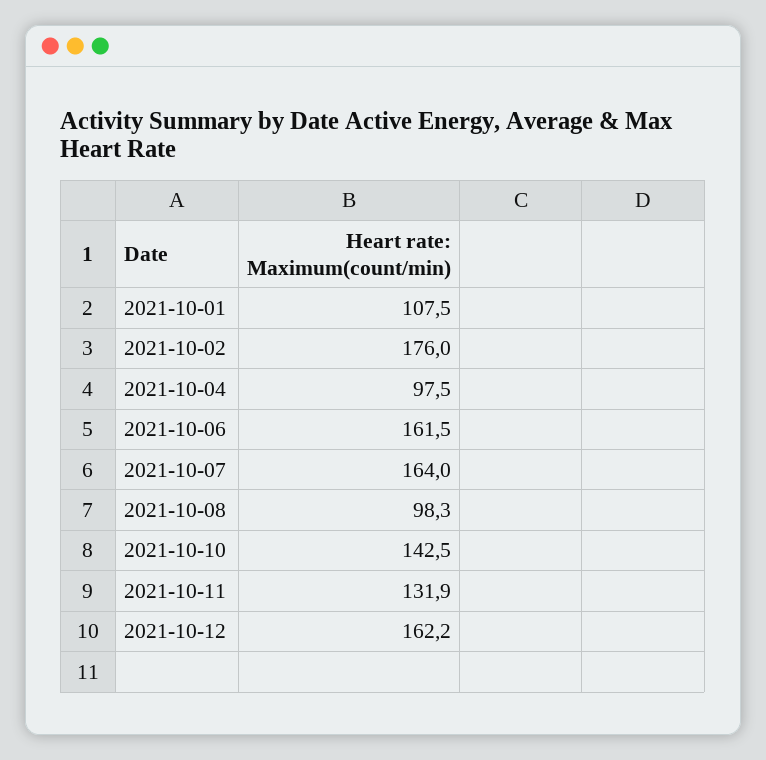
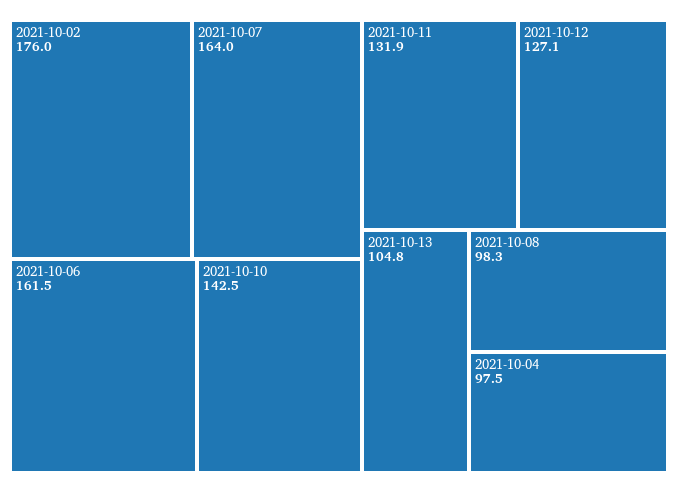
2021-10-01: 107.5 -> none
2021-10-12: 162.2 -> 127.1
2021-10-13: none -> 104.8

